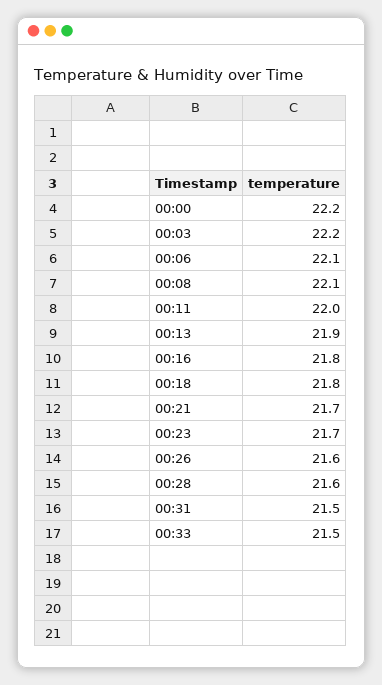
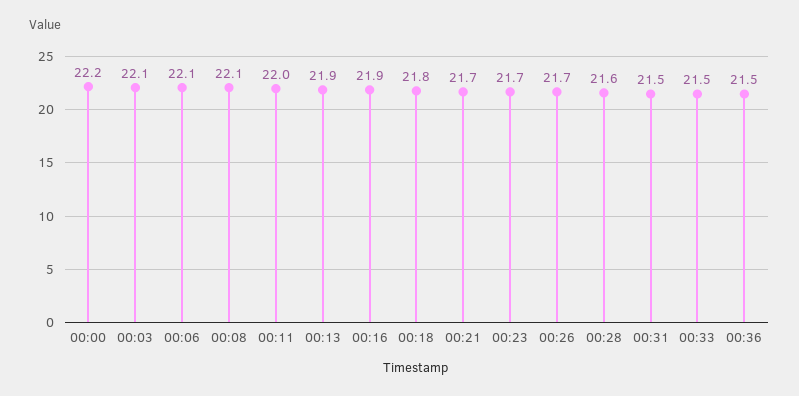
00:03: 22.2 -> 22.1
00:16: 21.8 -> 21.9
00:26: 21.6 -> 21.7
00:36: none -> 21.5

